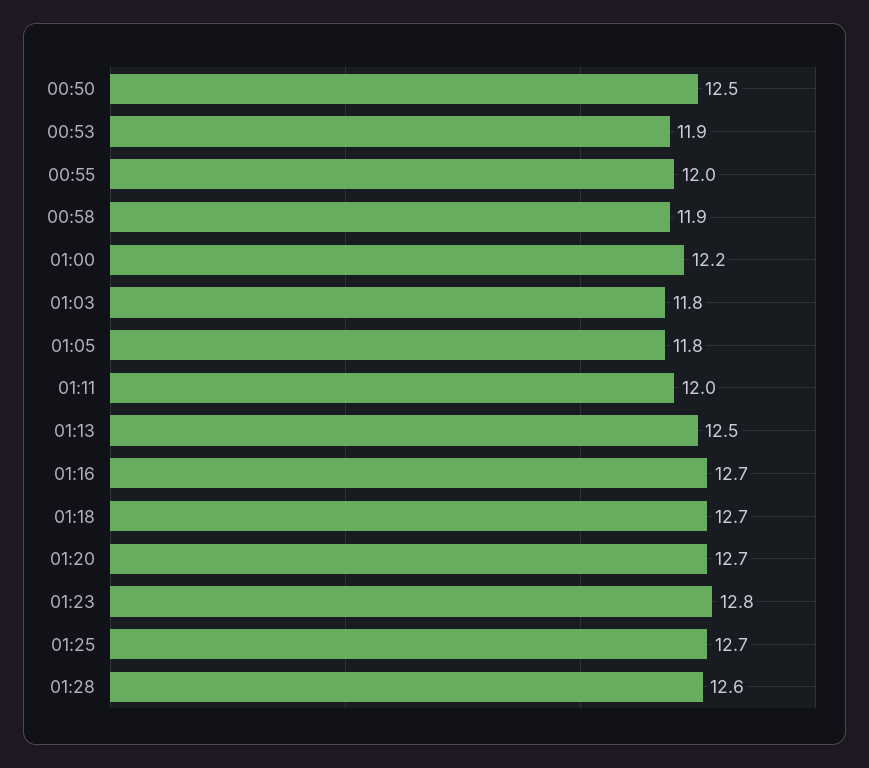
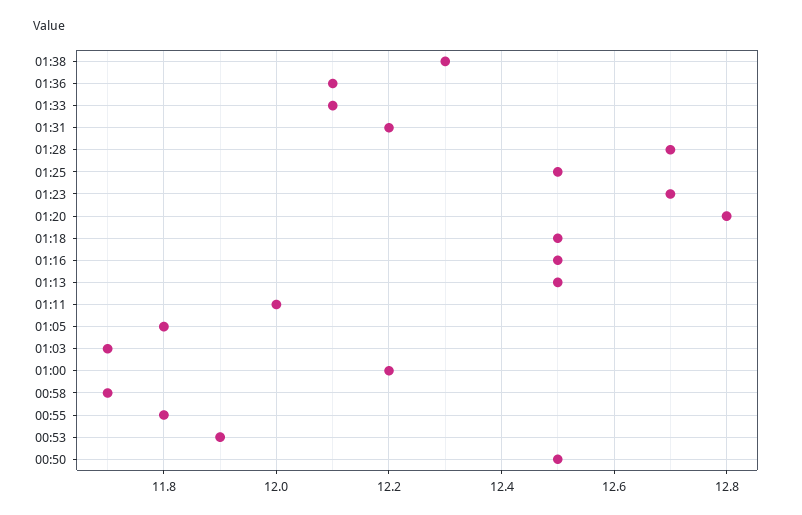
00:55: 12 -> 11.8
00:58: 11.9 -> 11.7
01:03: 11.8 -> 11.7
01:16: 12.7 -> 12.5
01:18: 12.7 -> 12.5
01:20: 12.7 -> 12.8
01:23: 12.8 -> 12.7
01:25: 12.7 -> 12.5
01:28: 12.6 -> 12.7
01:38: none -> 12.3
01:36: none -> 12.1
01:33: none -> 12.1
01:31: none -> 12.2

